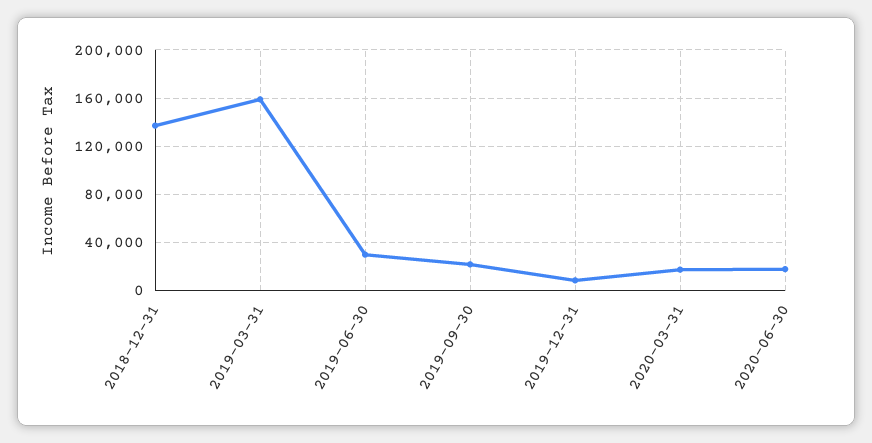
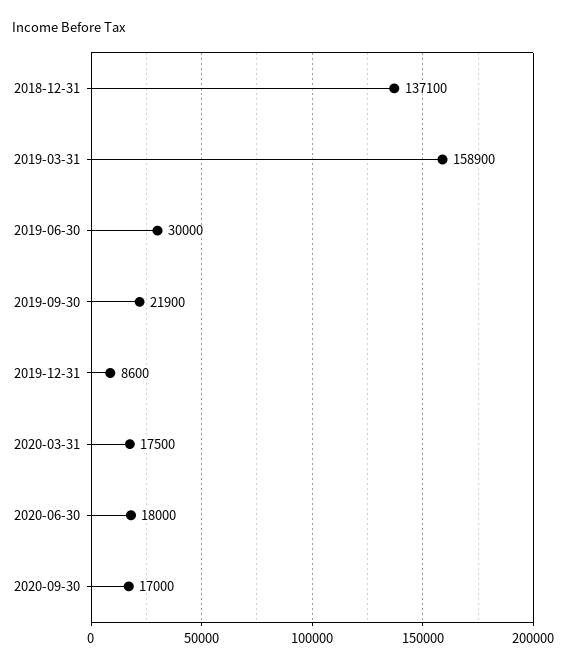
2020-09-30: none -> 17000

